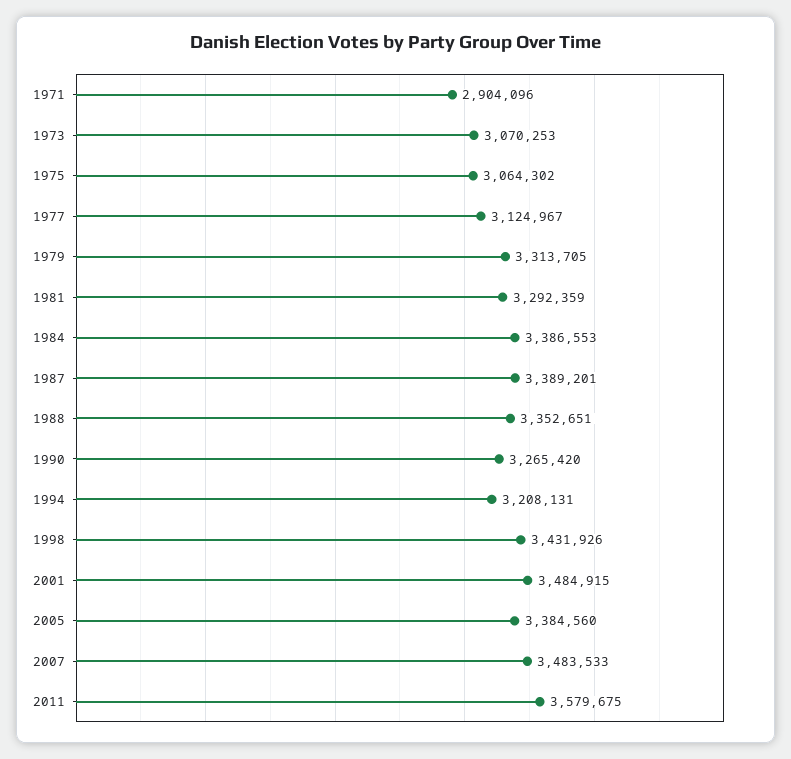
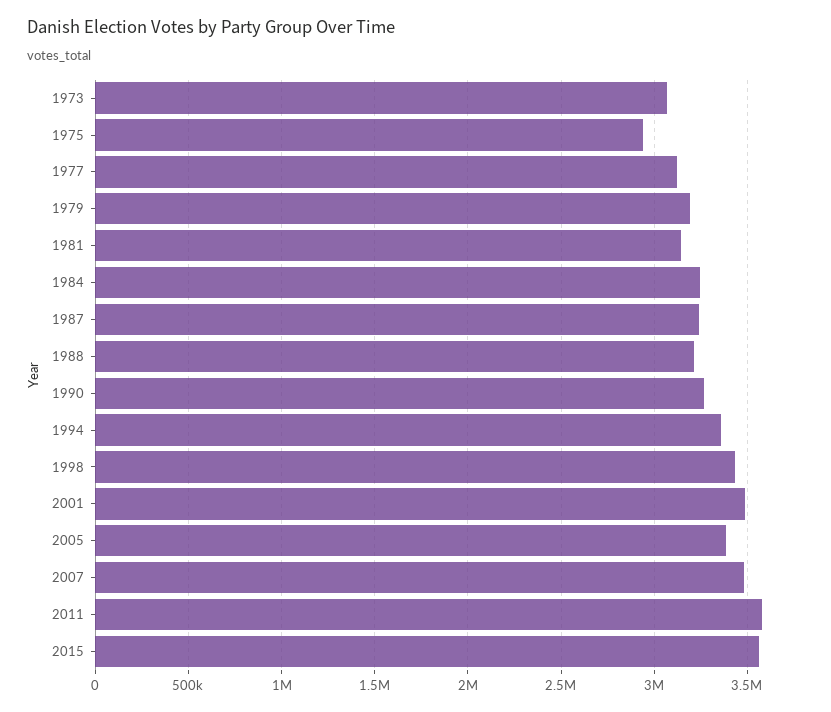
1971: 2904096 -> none
1975: 3064302 -> 2950000
1979: 3313705 -> 3200000
1981: 3292359 -> 3150000
1984: 3386553 -> 3250000
1987: 3389201 -> 3250000
1988: 3352651 -> 3200000
1994: 3208131 -> 3350000
2015: none -> 3550000

